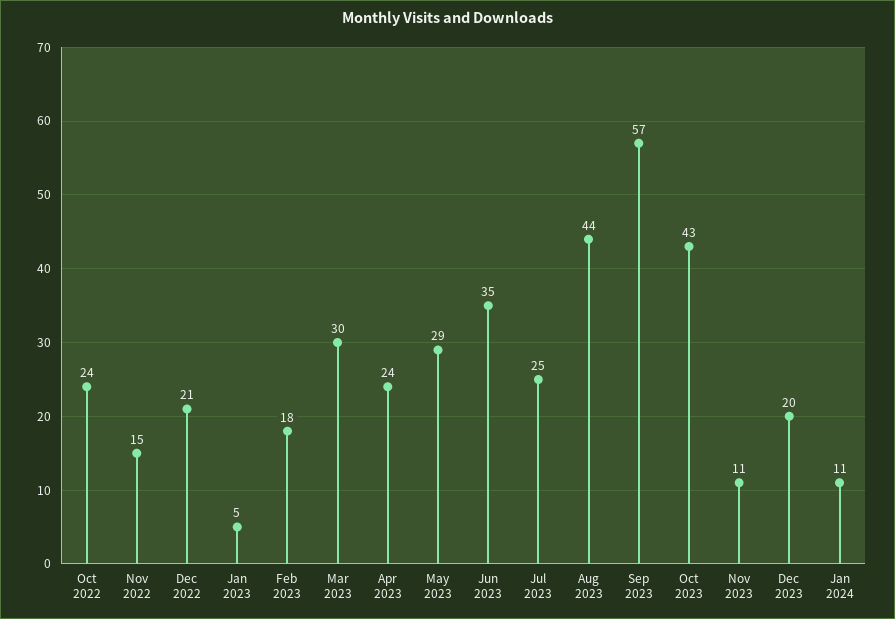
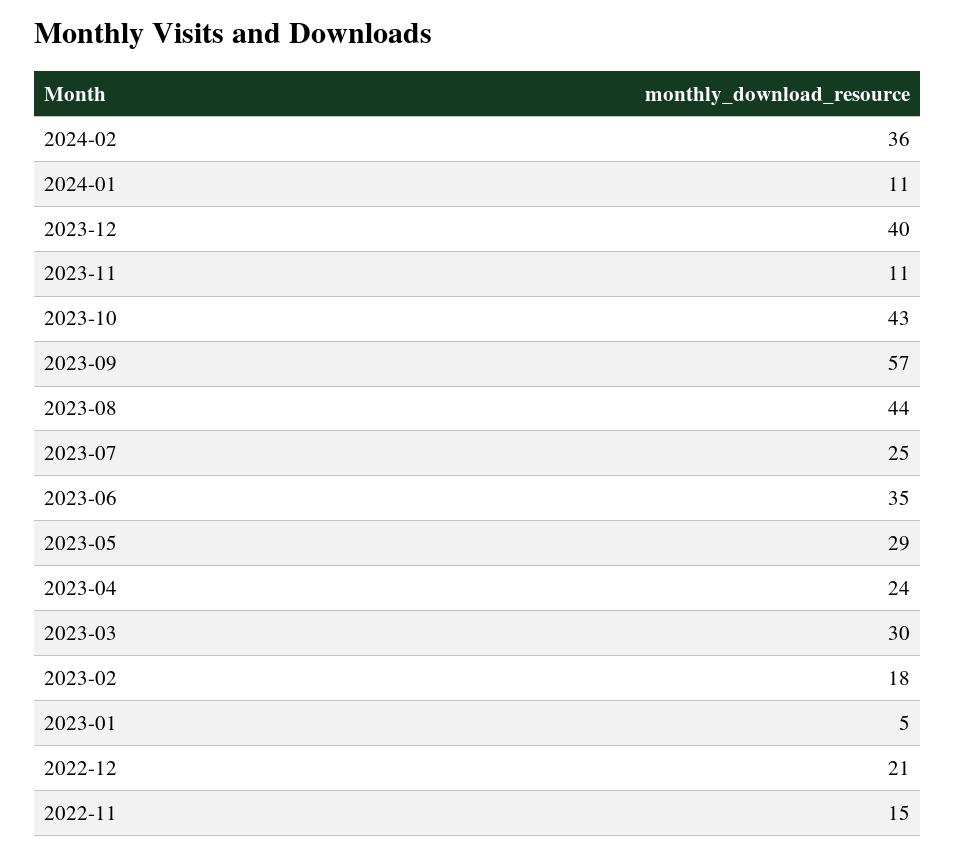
Oct 2022: 24 -> none
Dec 2023: 20 -> 40
2024-02: none -> 36

